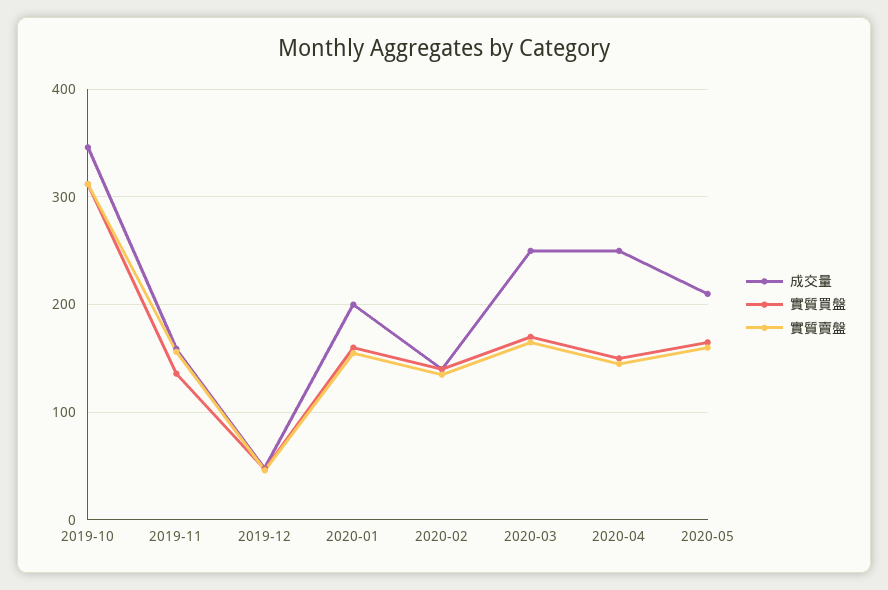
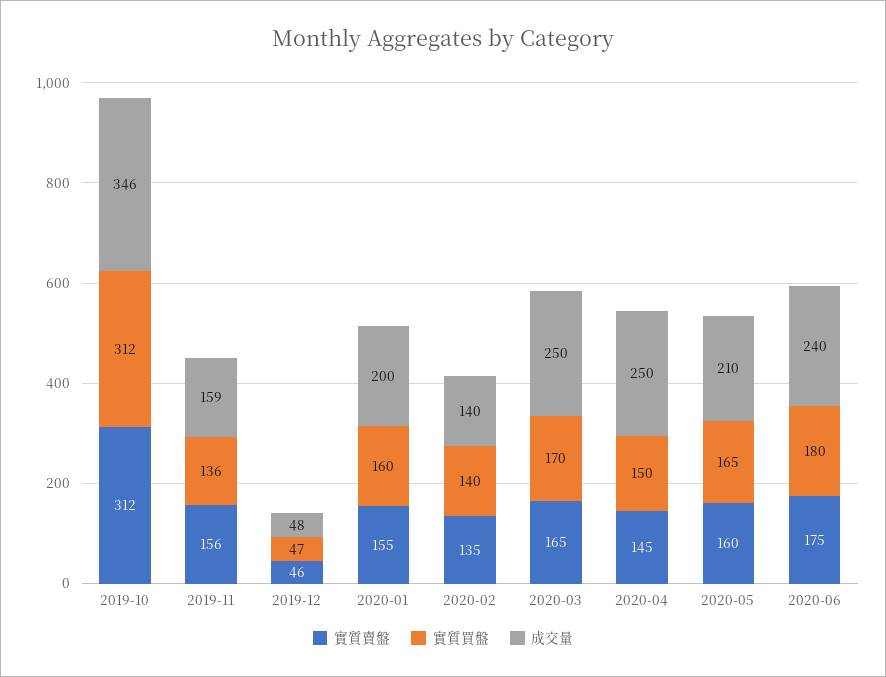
實質賣盤, 2020-06: none -> 175
實質買盤, 2020-06: none -> 180
成交量, 2020-06: none -> 240

